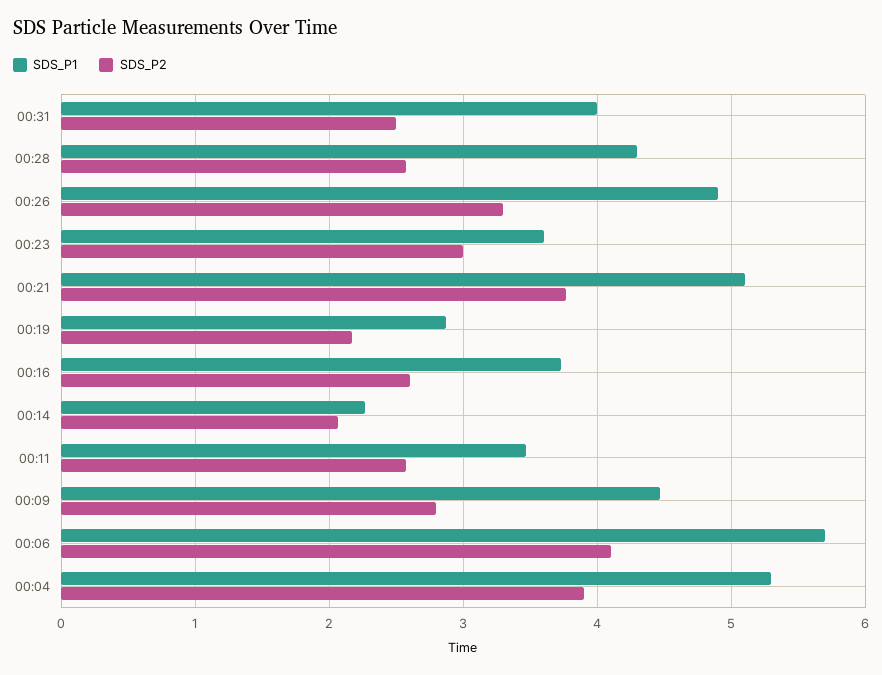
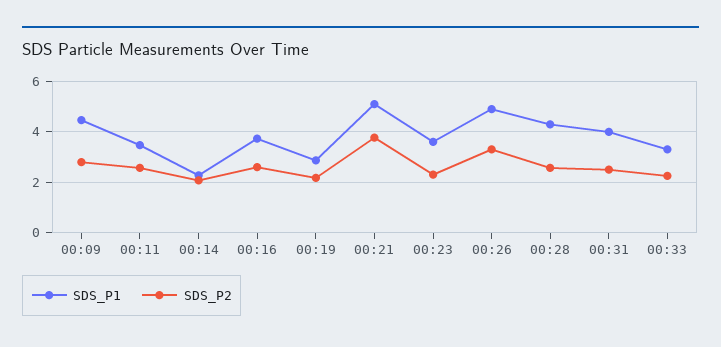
SDS_P2, 00:23: 3 -> 2.25
SDS_P1, 00:06: 5.7 -> none
SDS_P2, 00:06: 4.1 -> none
SDS_P1, 00:04: 5.3 -> none
SDS_P2, 00:04: 3.9 -> none
SDS_P1, 00:33: none -> 3.25
SDS_P2, 00:33: none -> 2.25

